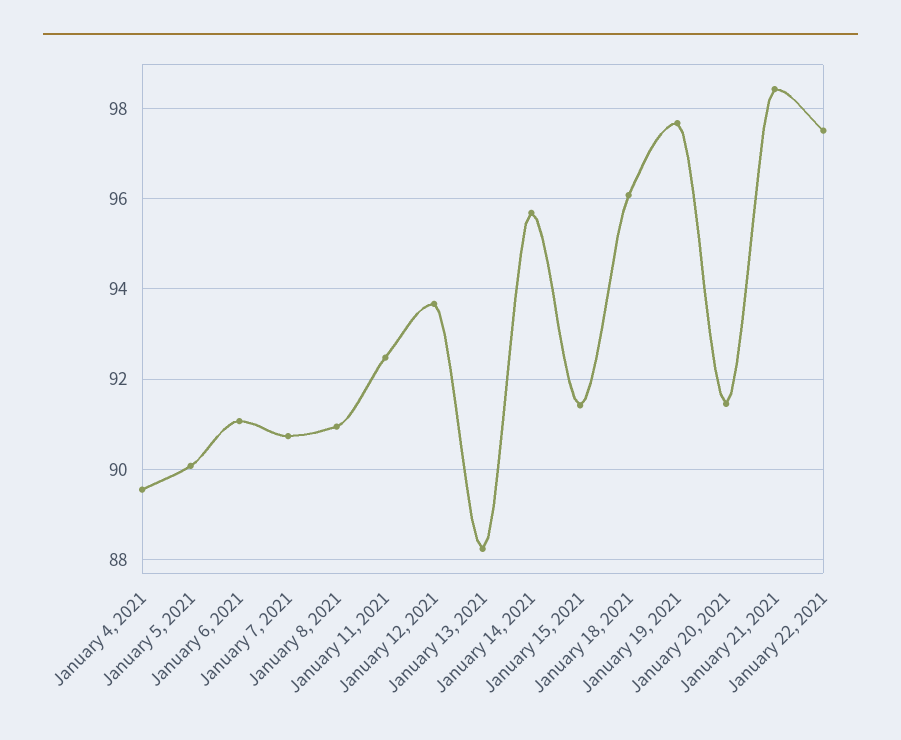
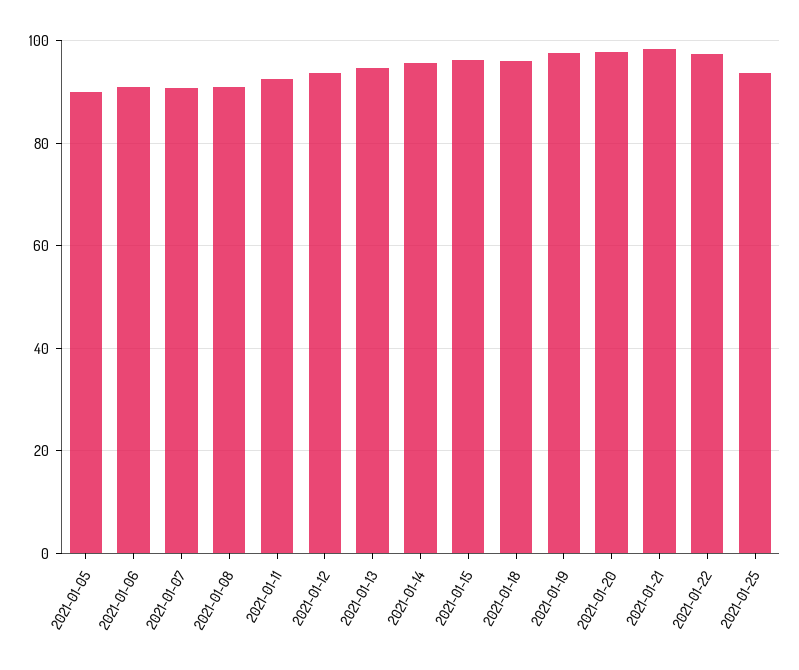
January 4, 2021: 89.6 -> none
January 13, 2021: 88.2 -> 94
January 15, 2021: 91.4 -> 96
January 20, 2021: 91.4 -> 98
2021-01-25: none -> 94

